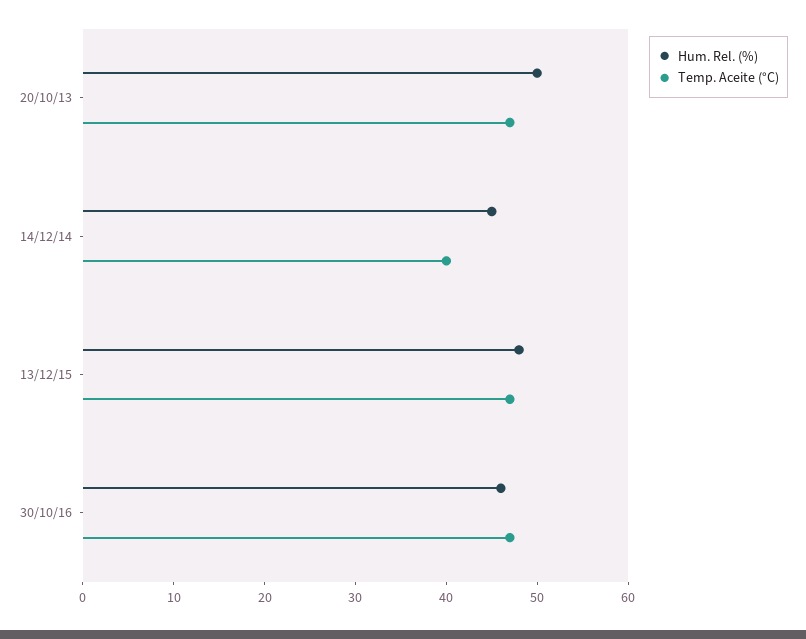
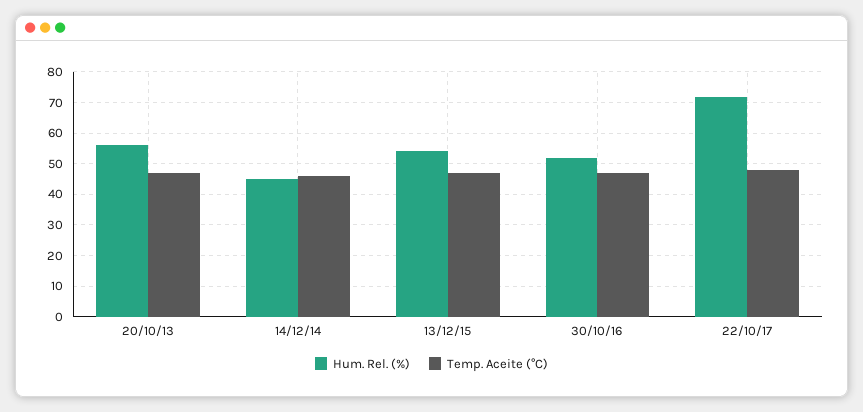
Hum. Rel. (%), 20/10/13: 50 -> 56
Temp. Aceite (°C), 14/12/14: 40 -> 46
Hum. Rel. (%), 13/12/15: 48 -> 54
Hum. Rel. (%), 30/10/16: 46 -> 52
Hum. Rel. (%), 22/10/17: none -> 72
Temp. Aceite (°C), 22/10/17: none -> 48

